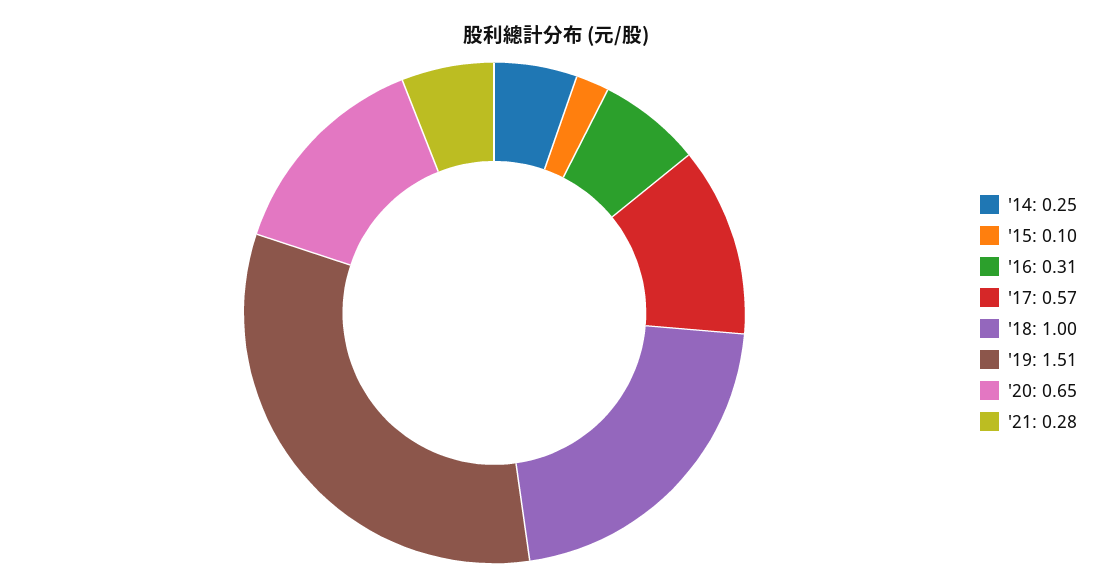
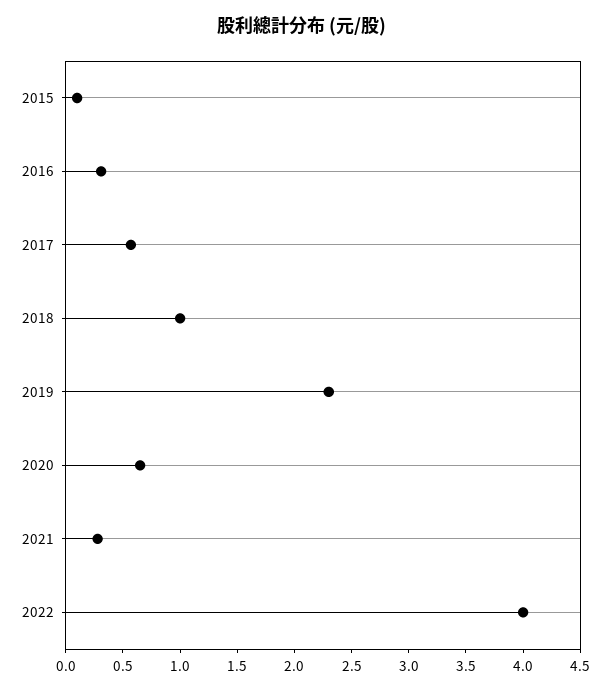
'14: 0.25 -> none
'19: 1.51 -> 2.3
2022: none -> 4

